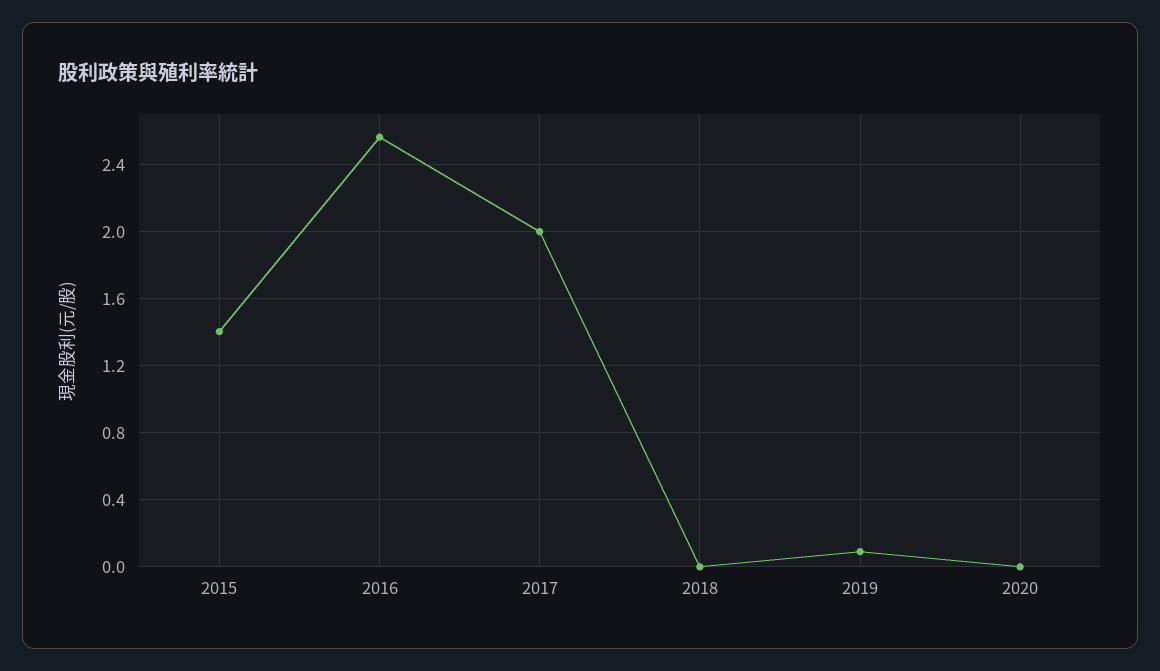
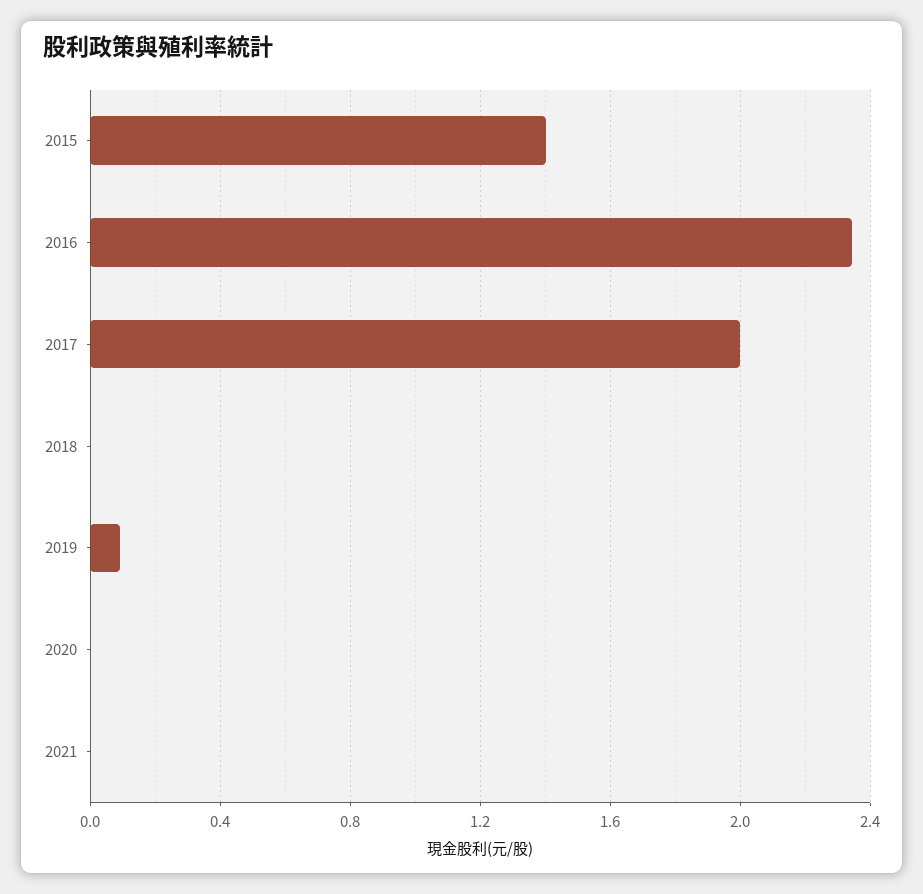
2016: 2.55 -> 2.35
2021: none -> 0

